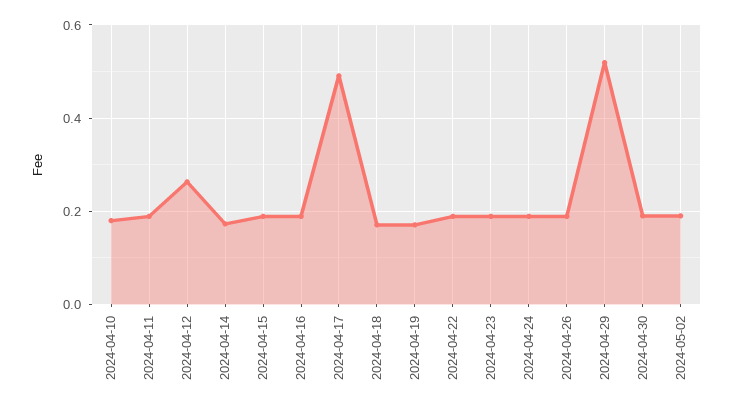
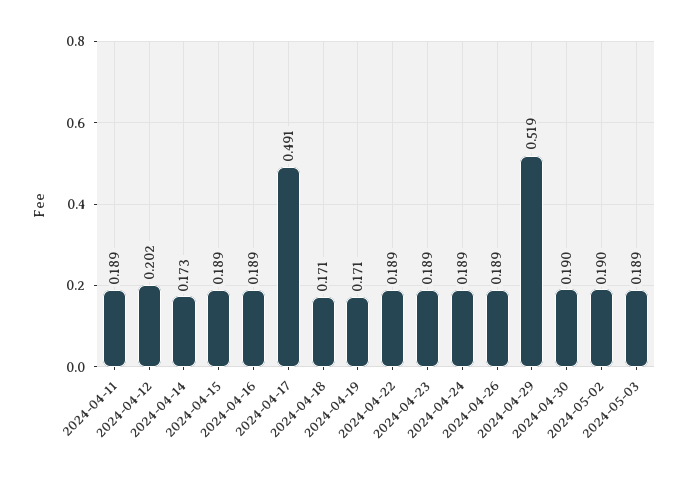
2024-04-10: 0.18 -> none
2024-04-12: 0.26 -> 0.202
2024-05-03: none -> 0.189

